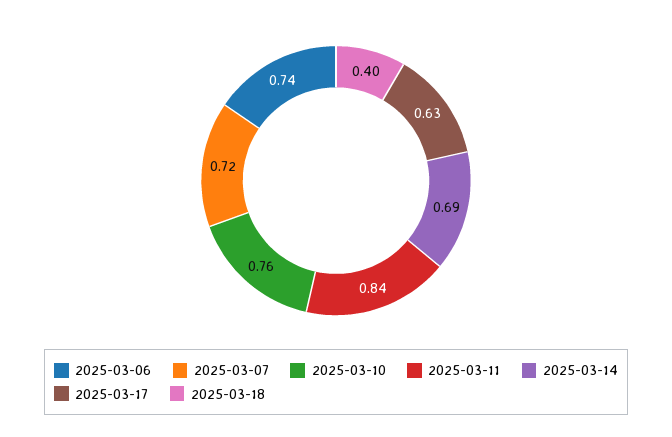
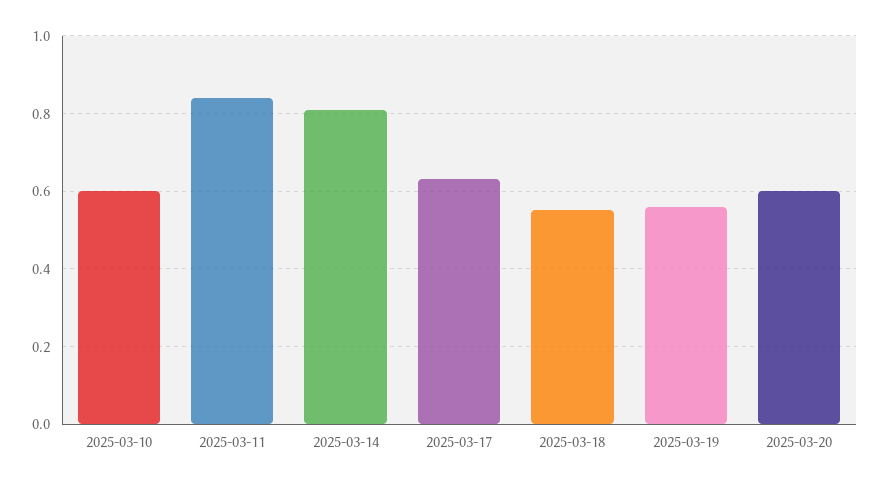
2025-03-06: 0.74 -> none
2025-03-07: 0.72 -> none
2025-03-10: 0.76 -> 0.6
2025-03-14: 0.69 -> 0.8
2025-03-18: 0.4 -> 0.55
2025-03-19: none -> 0.55
2025-03-20: none -> 0.6

